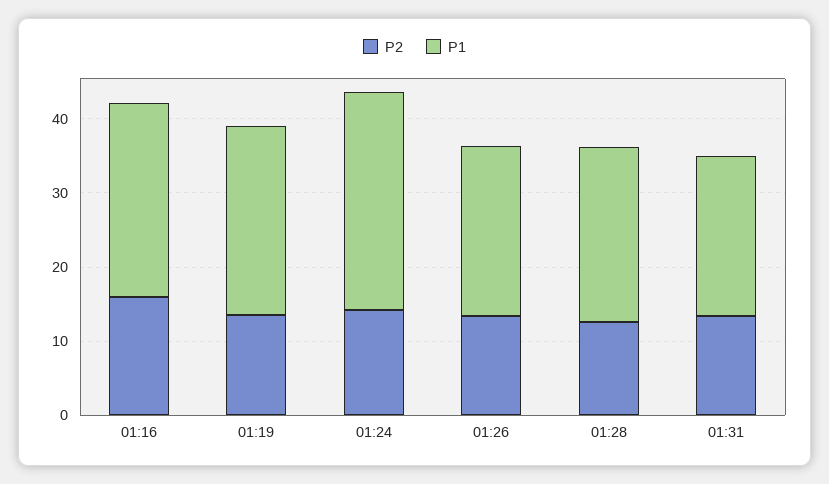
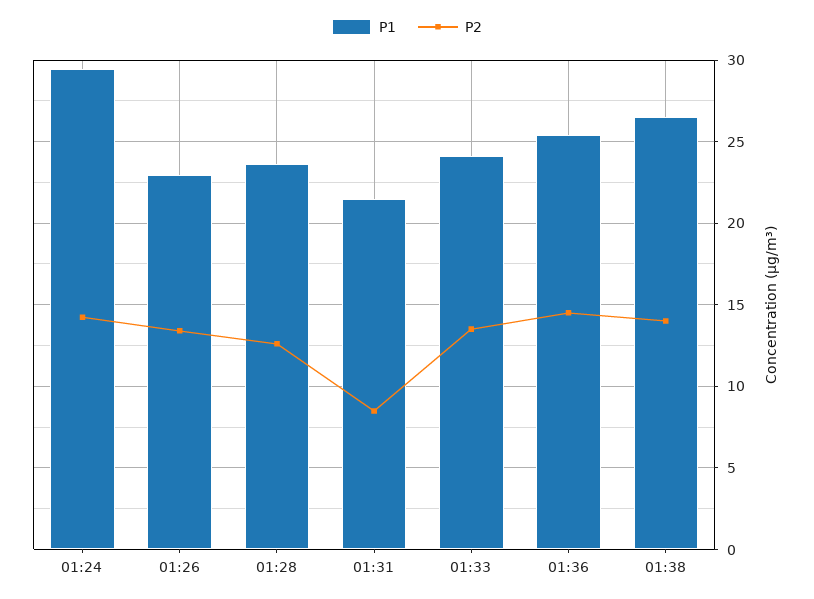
P2, 01:16: 16 -> none
P1, 01:16: 26 -> none
P2, 01:19: 14 -> none
P1, 01:19: 26 -> none
P2, 01:31: 14 -> 8.5
P1, 01:33: none -> 24
P2, 01:33: none -> 13.5
P1, 01:36: none -> 25.5
P2, 01:36: none -> 14.5
P1, 01:38: none -> 26.5
P2, 01:38: none -> 14

